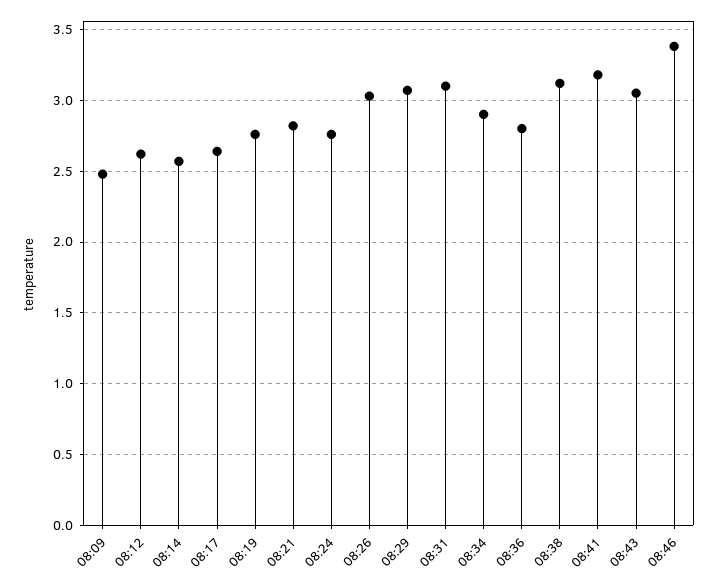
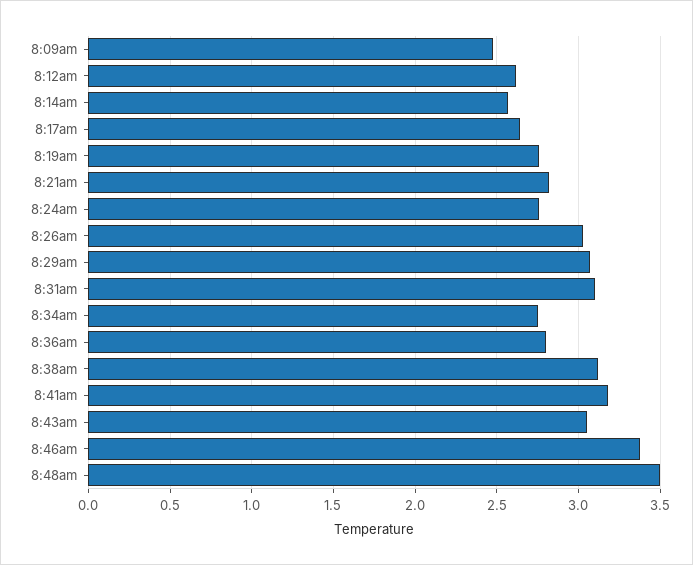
08:34: 2.9 -> 2.75
8:48am: none -> 3.5

